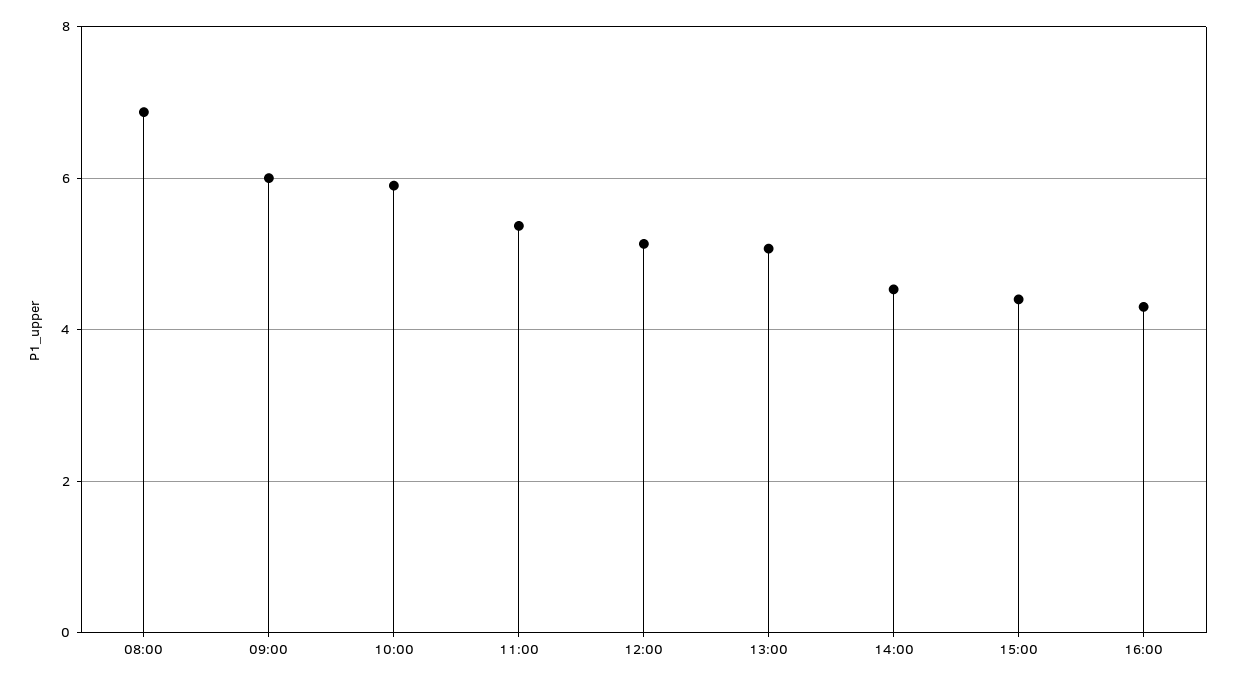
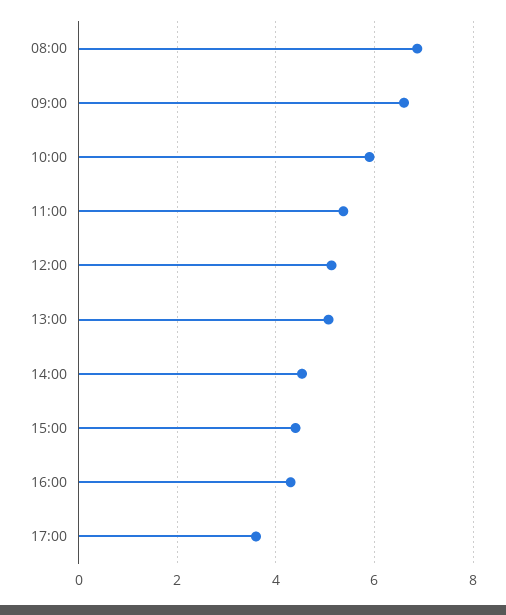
09:00: 6 -> 6.6
17:00: none -> 3.6

